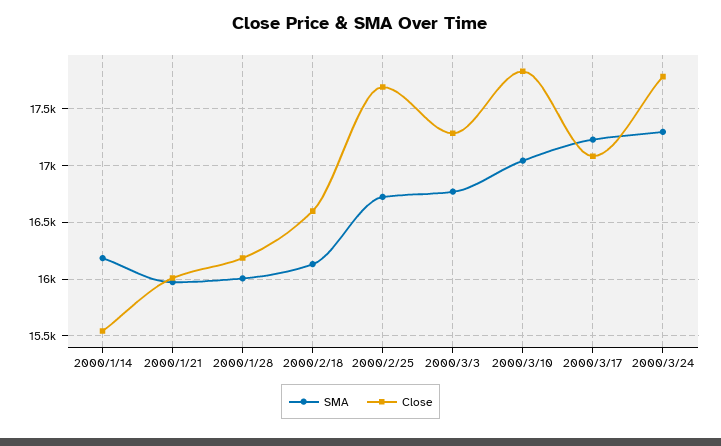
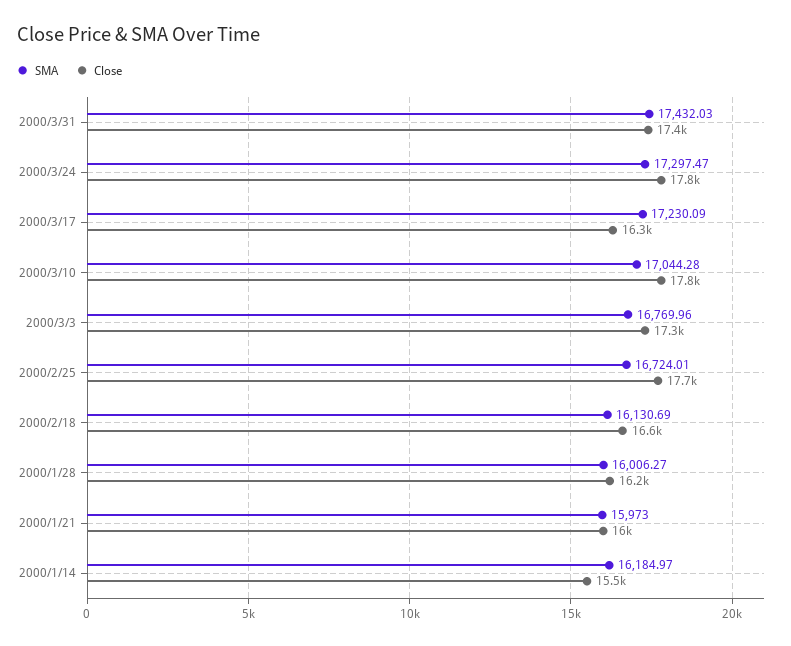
Close, 2000/3/17: 17100 -> 16300
SMA, 2000/3/31: none -> 17432.03
Close, 2000/3/31: none -> 17400

